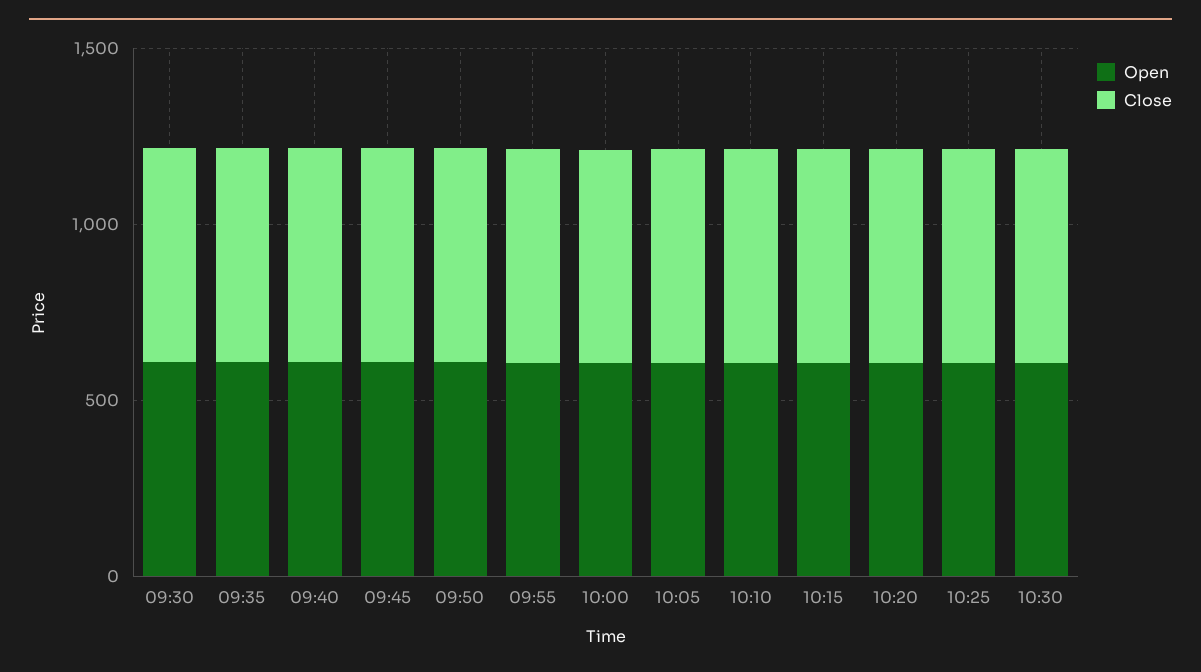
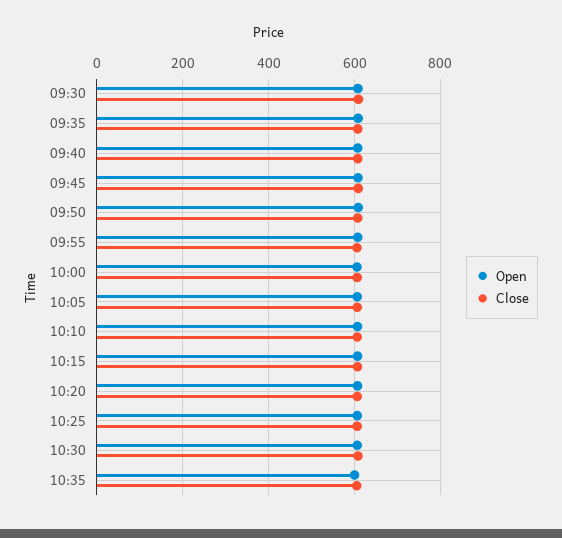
Open, 10:35: none -> 600
Close, 10:35: none -> 600

